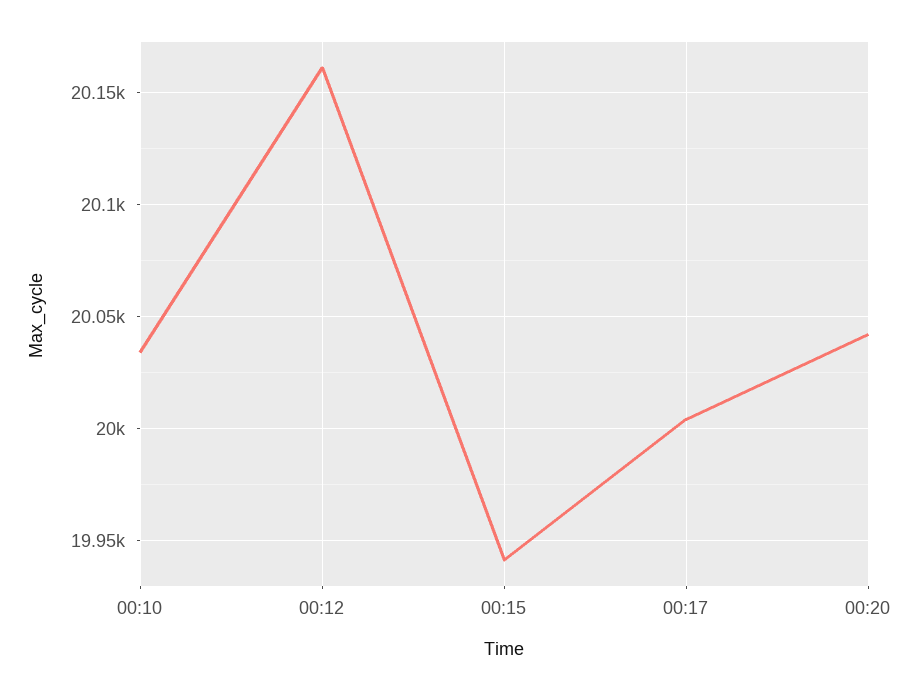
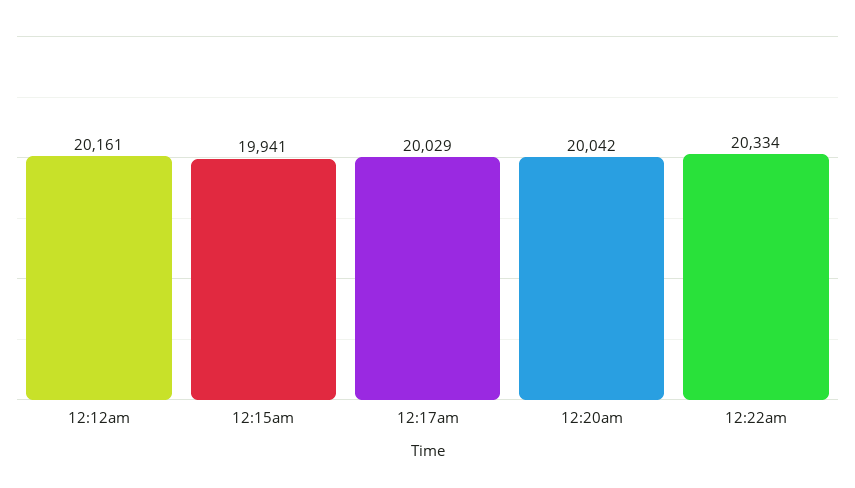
00:10: 20035 -> none
00:17: 20005 -> 20029
12:22am: none -> 20334

